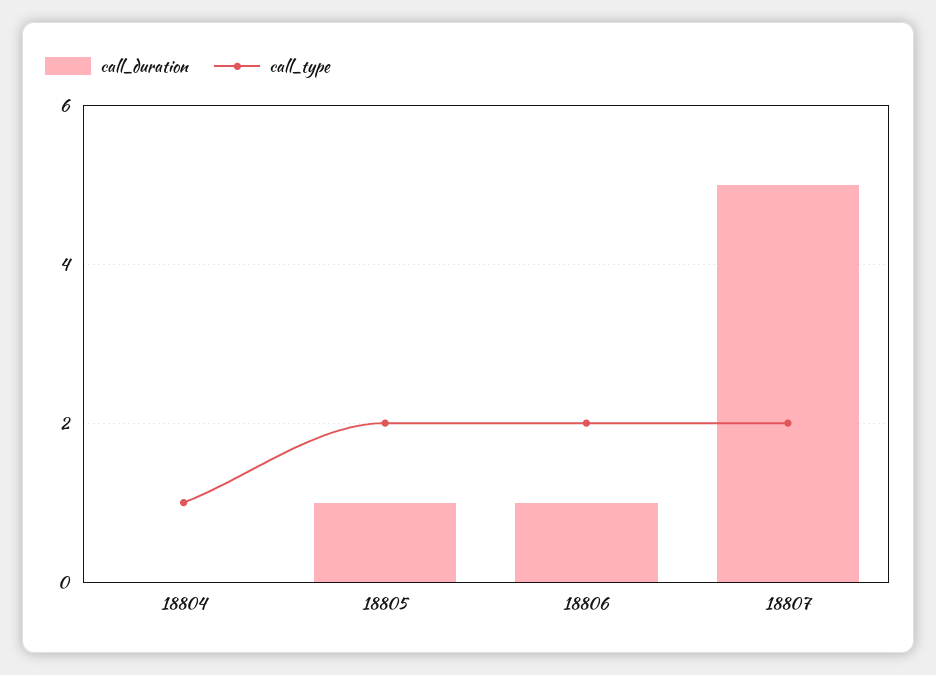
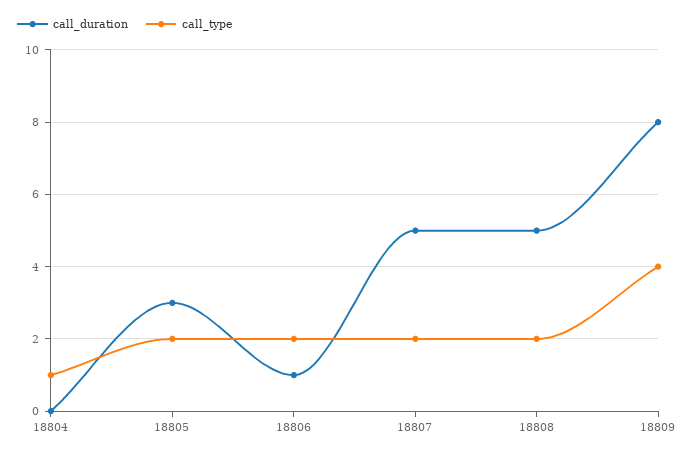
call_duration, 18805: 1 -> 3
call_duration, 18808: none -> 5
call_type, 18808: none -> 2
call_duration, 18809: none -> 8
call_type, 18809: none -> 4

